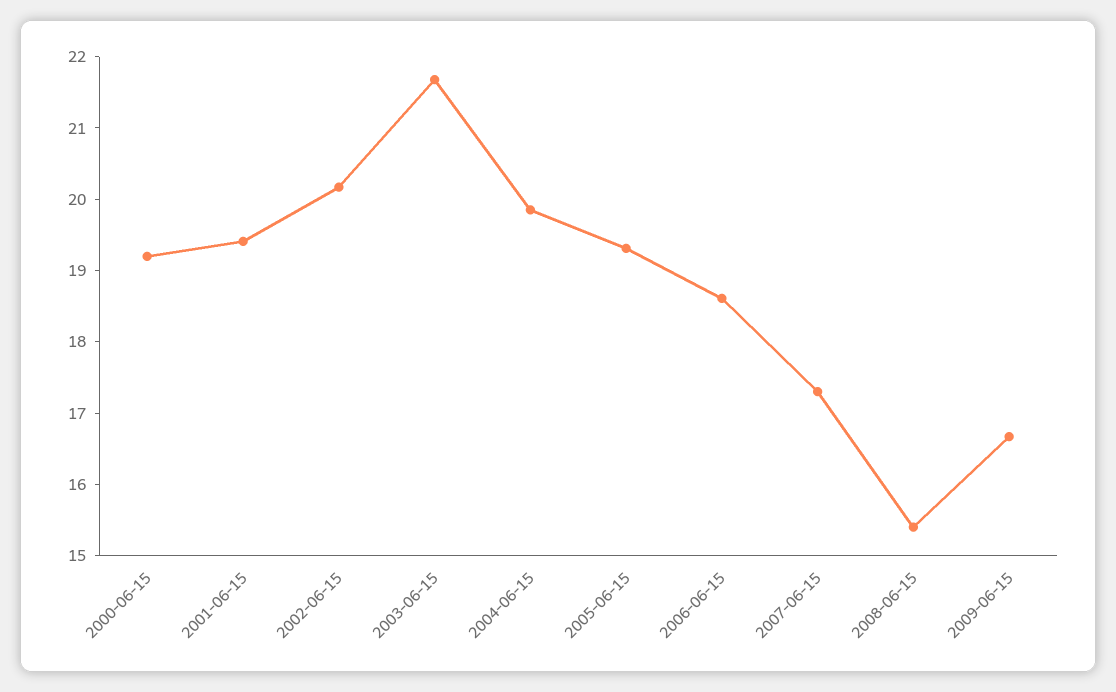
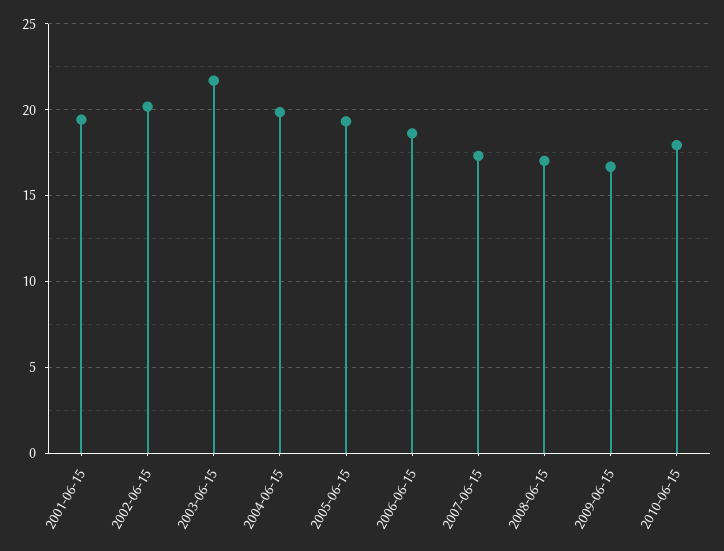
2000-06-15: 19.2 -> none
2008-06-15: 15.4 -> 17
2010-06-15: none -> 18

